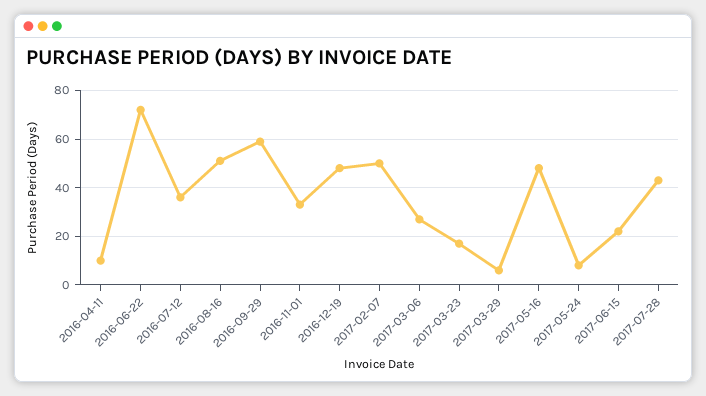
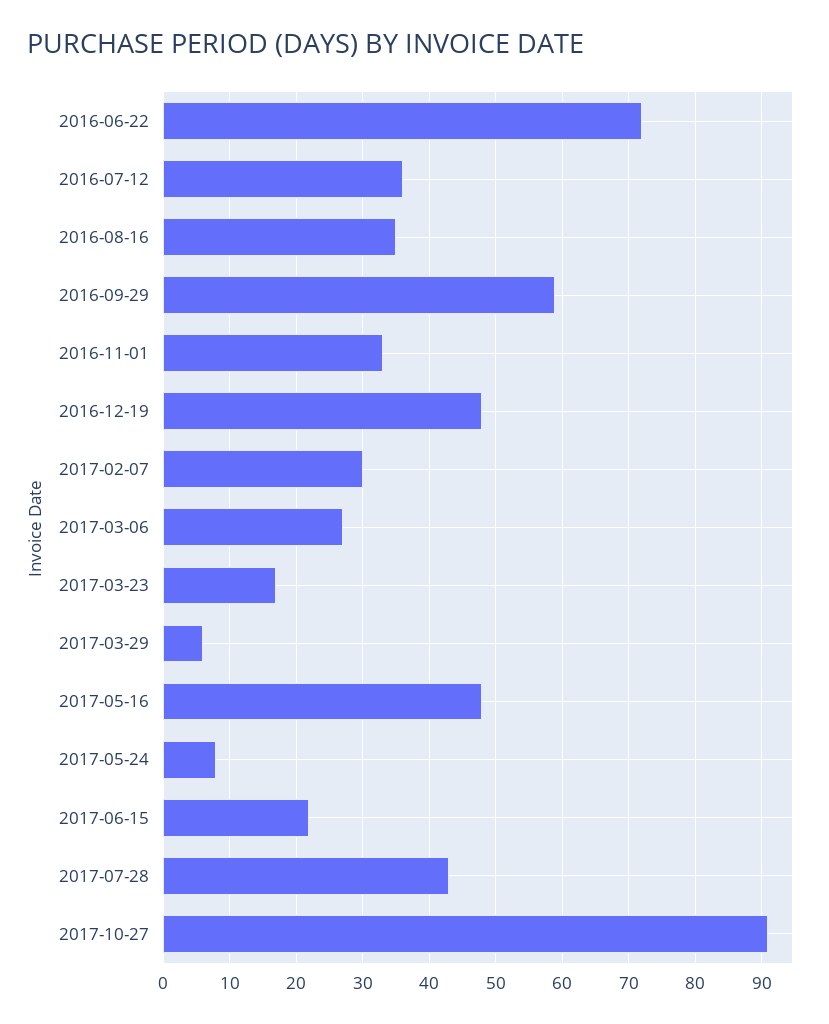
2016-04-11: 10 -> none
2016-08-16: 50 -> 35
2017-02-07: 50 -> 30
2017-10-27: none -> 91

